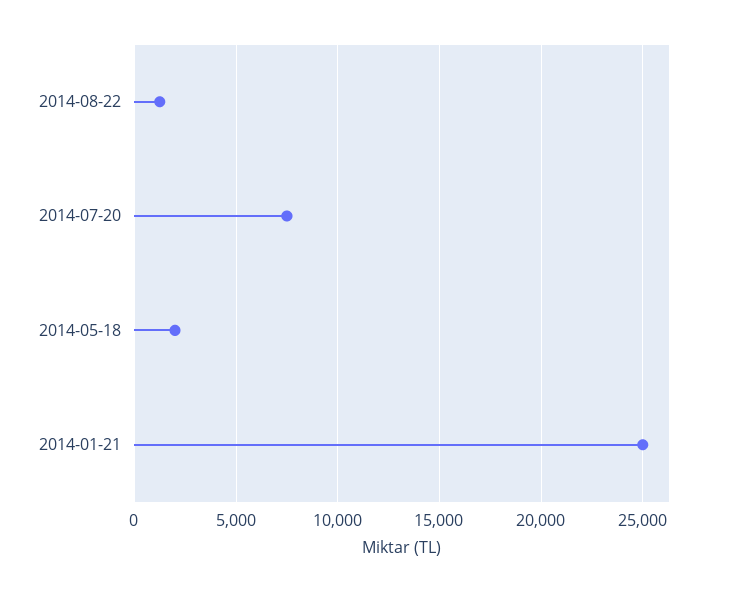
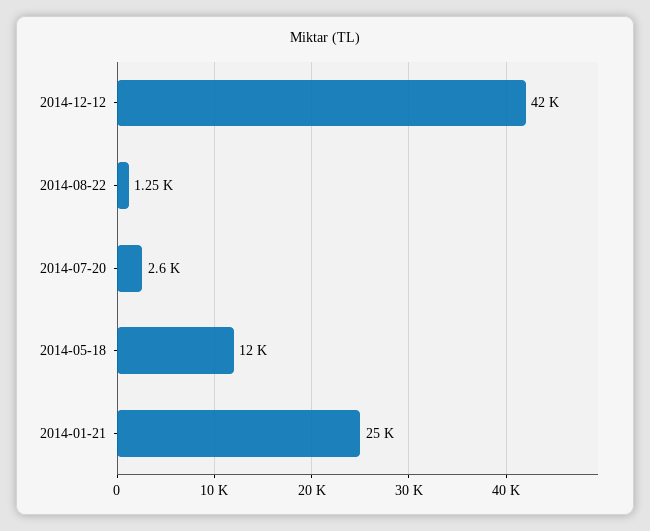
2014-07-20: 7500 -> 2600
2014-05-18: 2000 -> 12000
2014-12-12: none -> 42000

